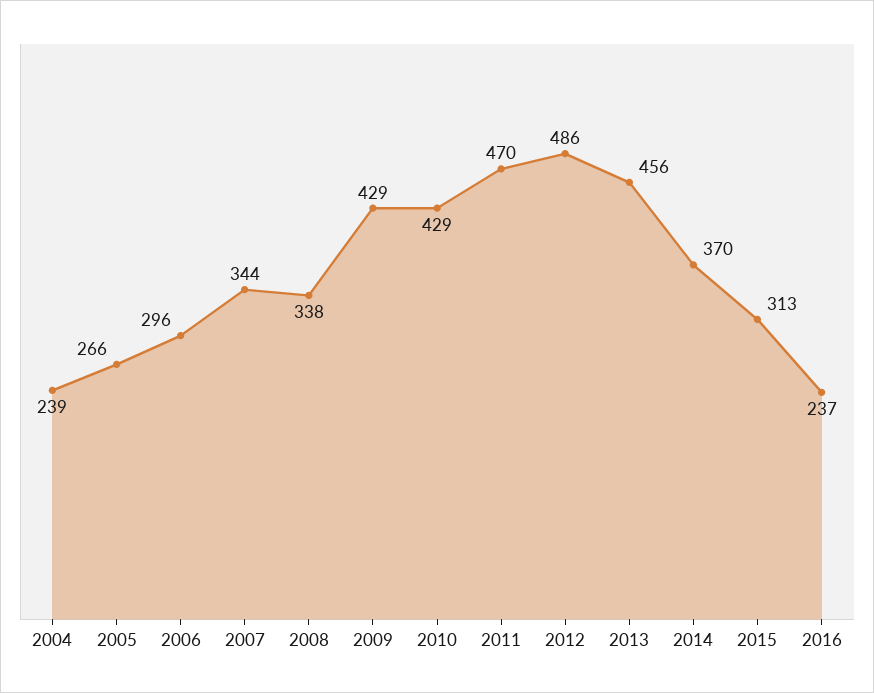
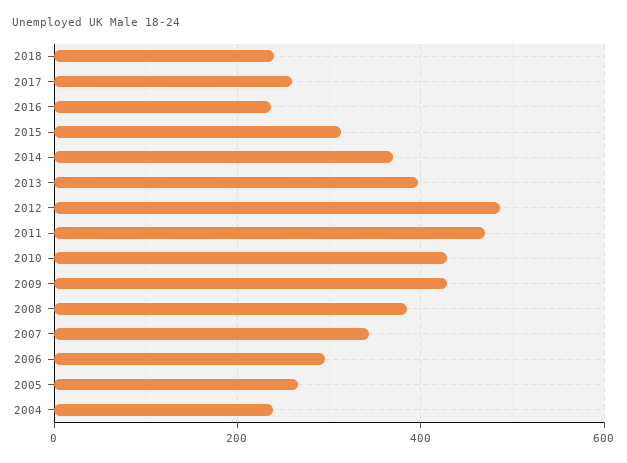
2008: 338 -> 380
2013: 456 -> 400
2018: none -> 240
2017: none -> 260

